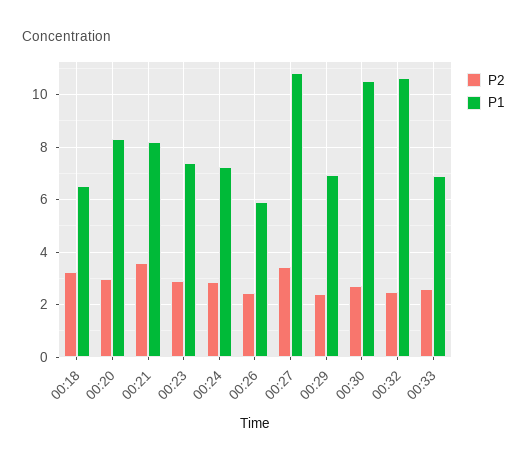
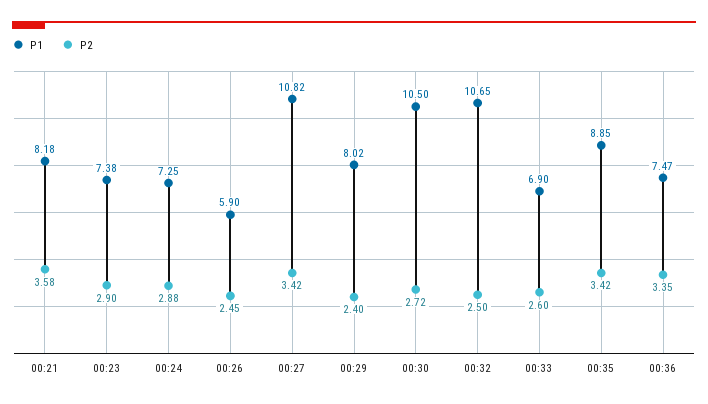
P2, 00:18: 3.25 -> none
P1, 00:18: 6.5 -> none
P2, 00:20: 3 -> none
P1, 00:20: 8.25 -> none
P1, 00:29: 7 -> 8.02
P1, 00:35: none -> 8.85
P2, 00:35: none -> 3.42
P1, 00:36: none -> 7.47
P2, 00:36: none -> 3.35

